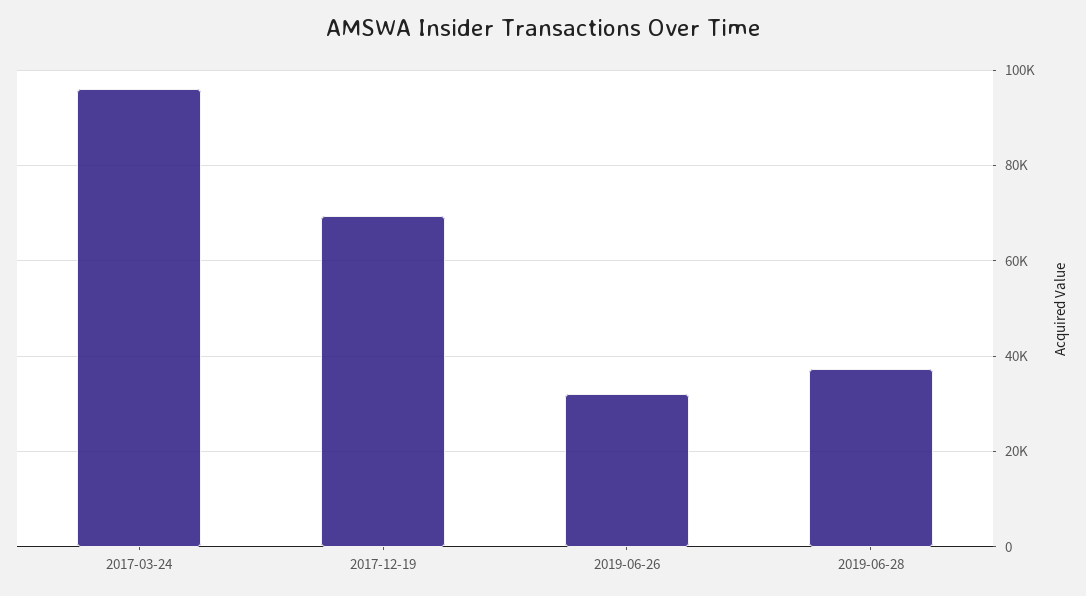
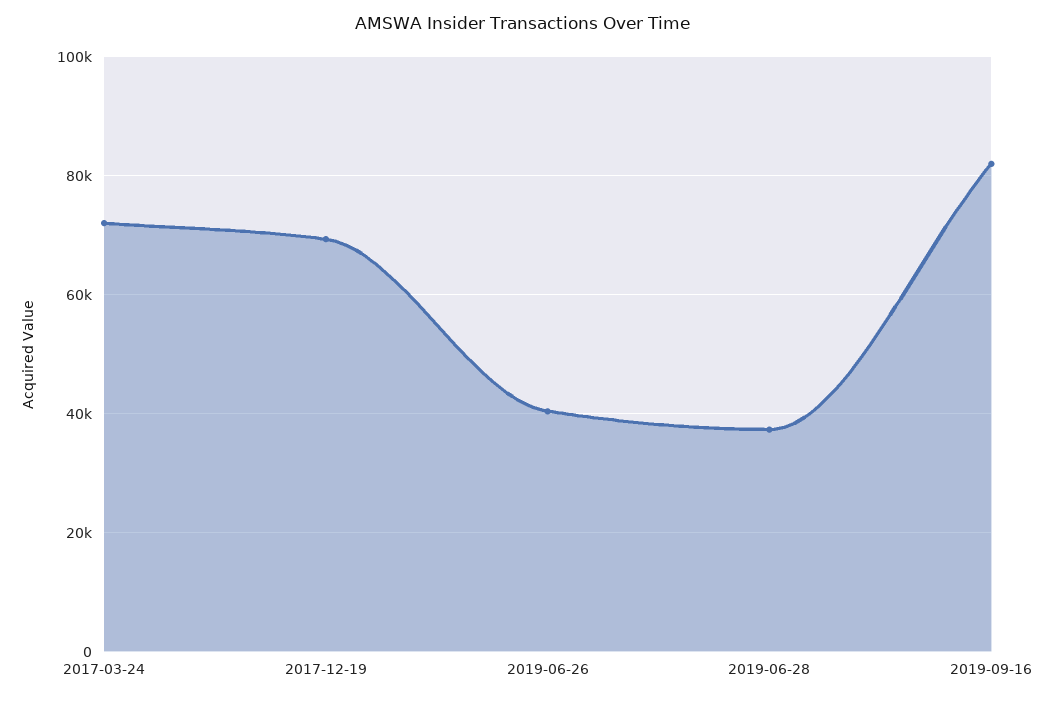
2017-03-24: 96000 -> 72000
2019-06-26: 32000 -> 40000
2019-09-16: none -> 82000

